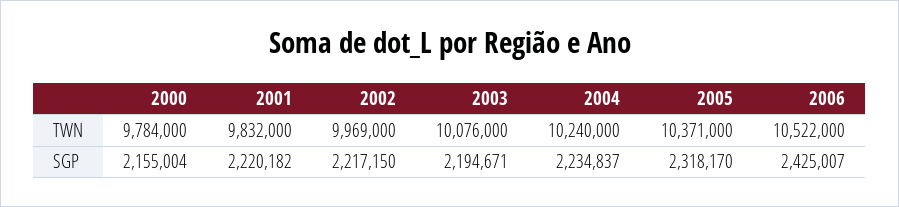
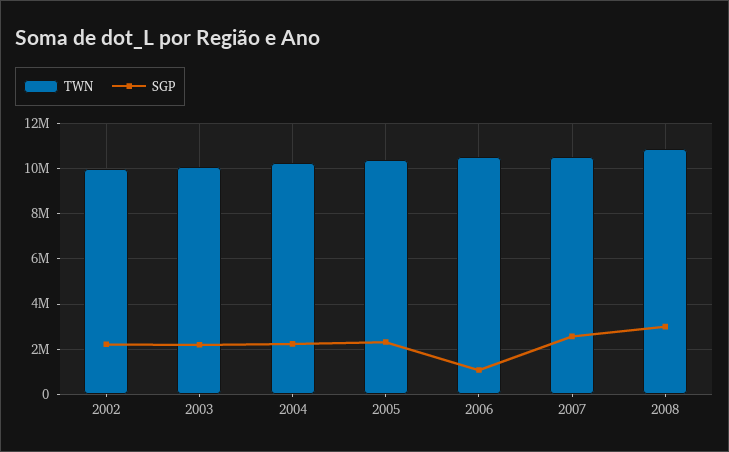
TWN, 2000: 9784000 -> none
TWN, 2001: 9832000 -> none
SGP, 2000: 2155004 -> none
SGP, 2001: 2220182 -> none
SGP, 2006: 2425007 -> 1000000
TWN, 2007: none -> 10500000
SGP, 2007: none -> 2500000
TWN, 2008: none -> 11000000
SGP, 2008: none -> 3000000

